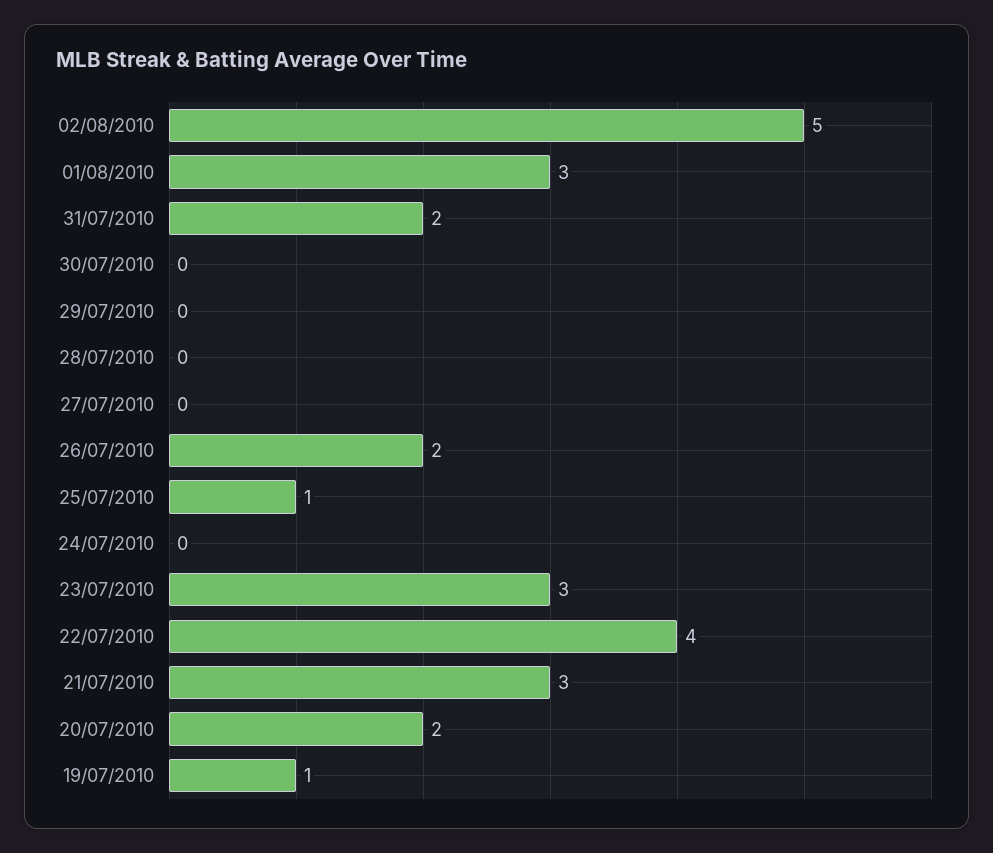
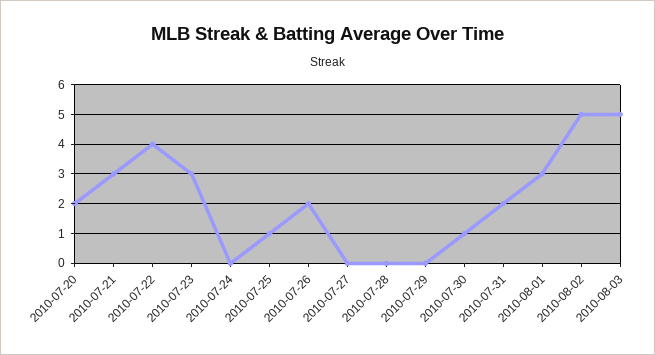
30/07/2010: 0 -> 1
19/07/2010: 1 -> none
2010-08-03: none -> 5

